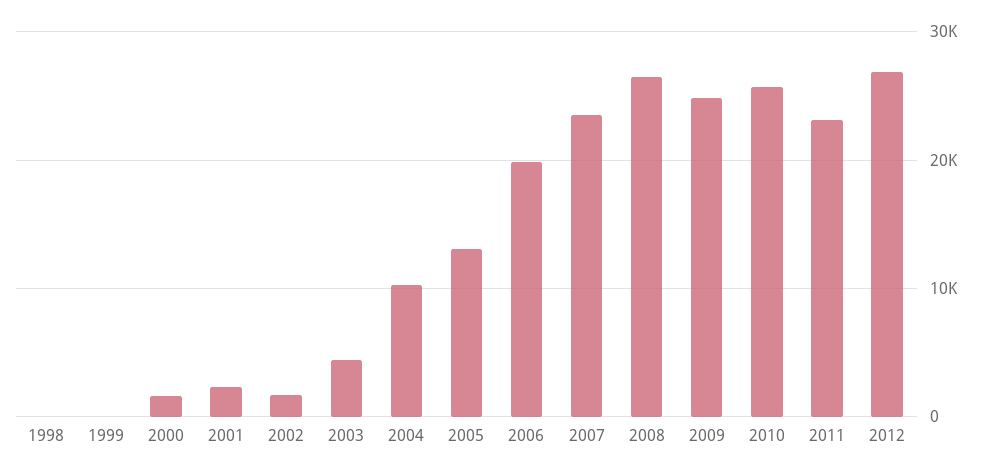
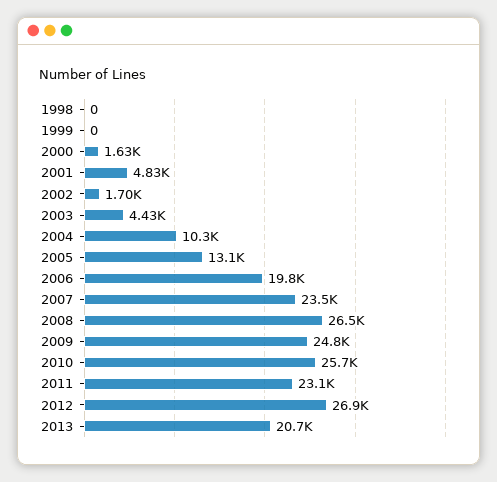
2001: 2000 -> 4830
2013: none -> 20700

